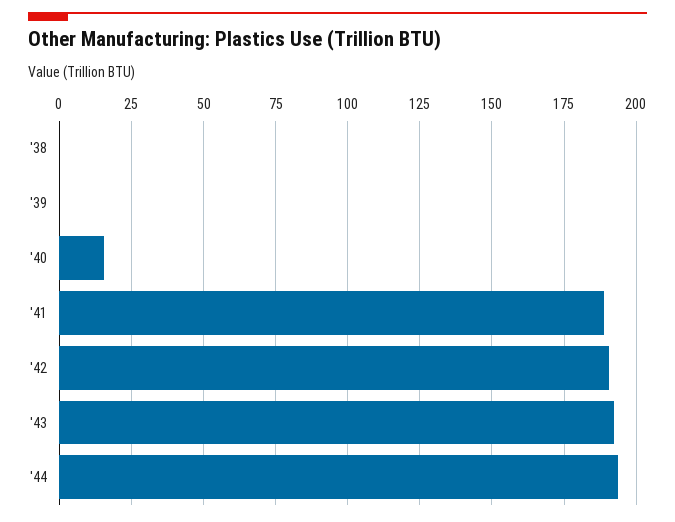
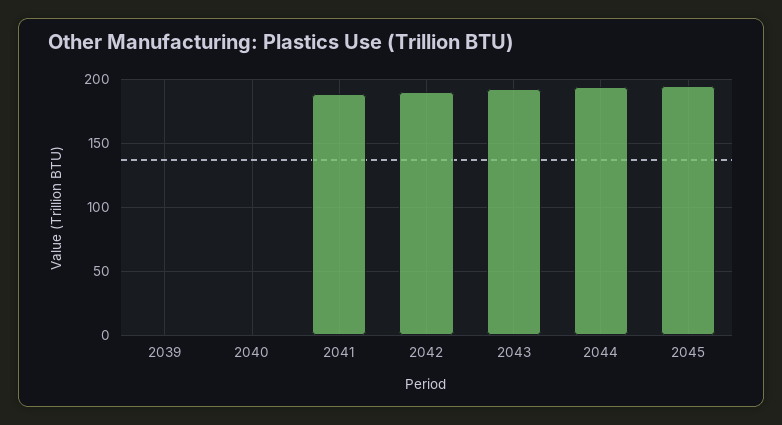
'38: 0 -> none
'40: 15 -> 0
2045: none -> 195

